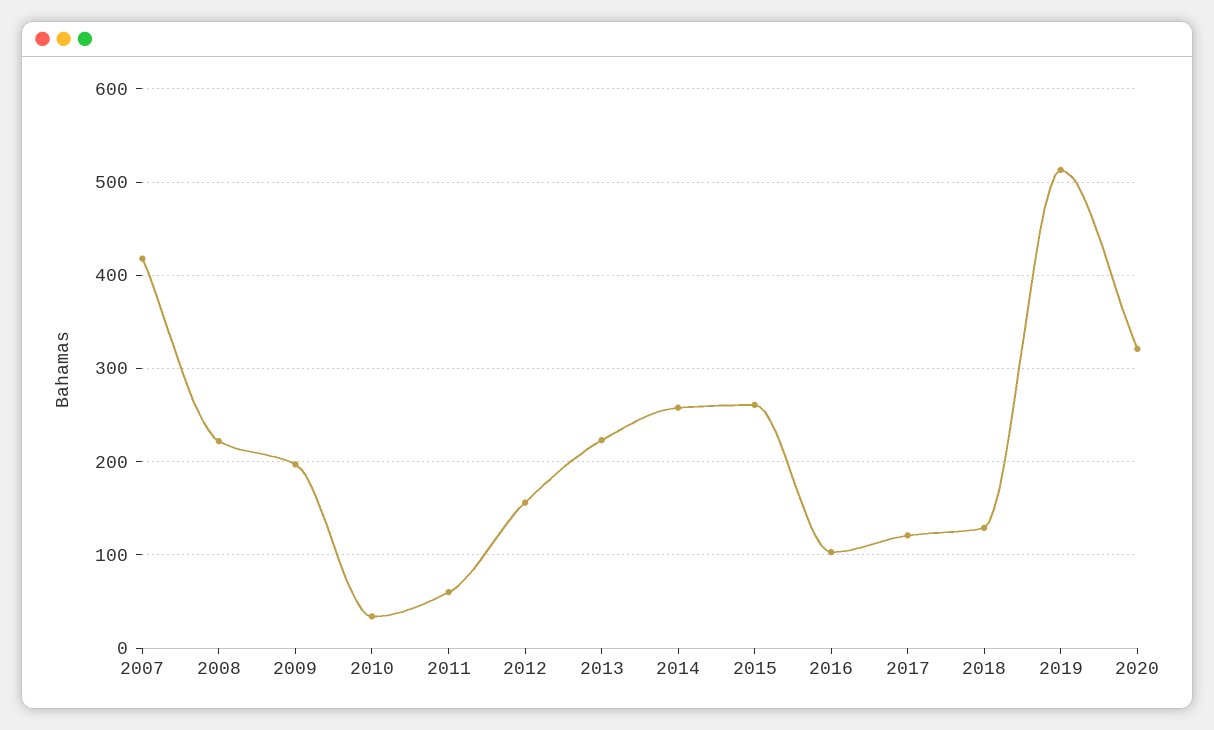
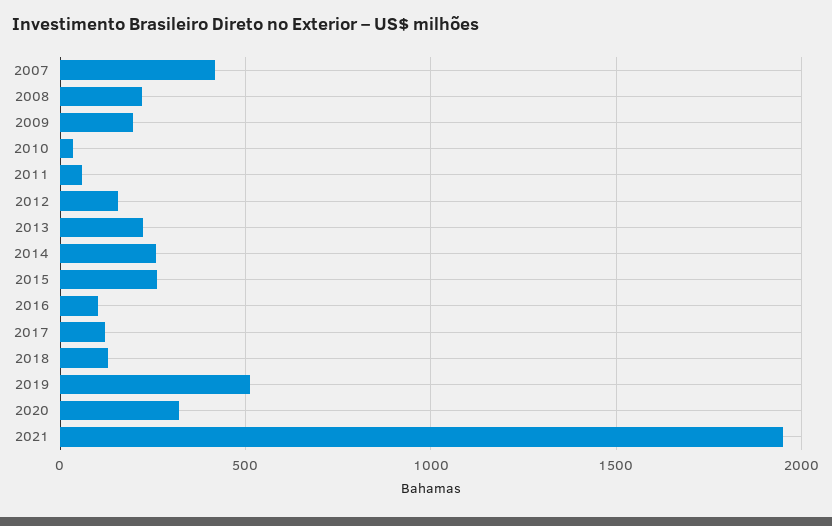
2021: none -> 1950

